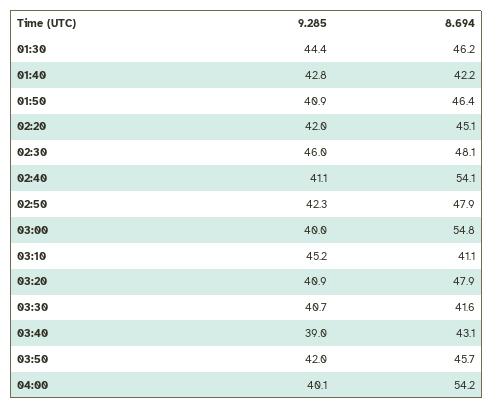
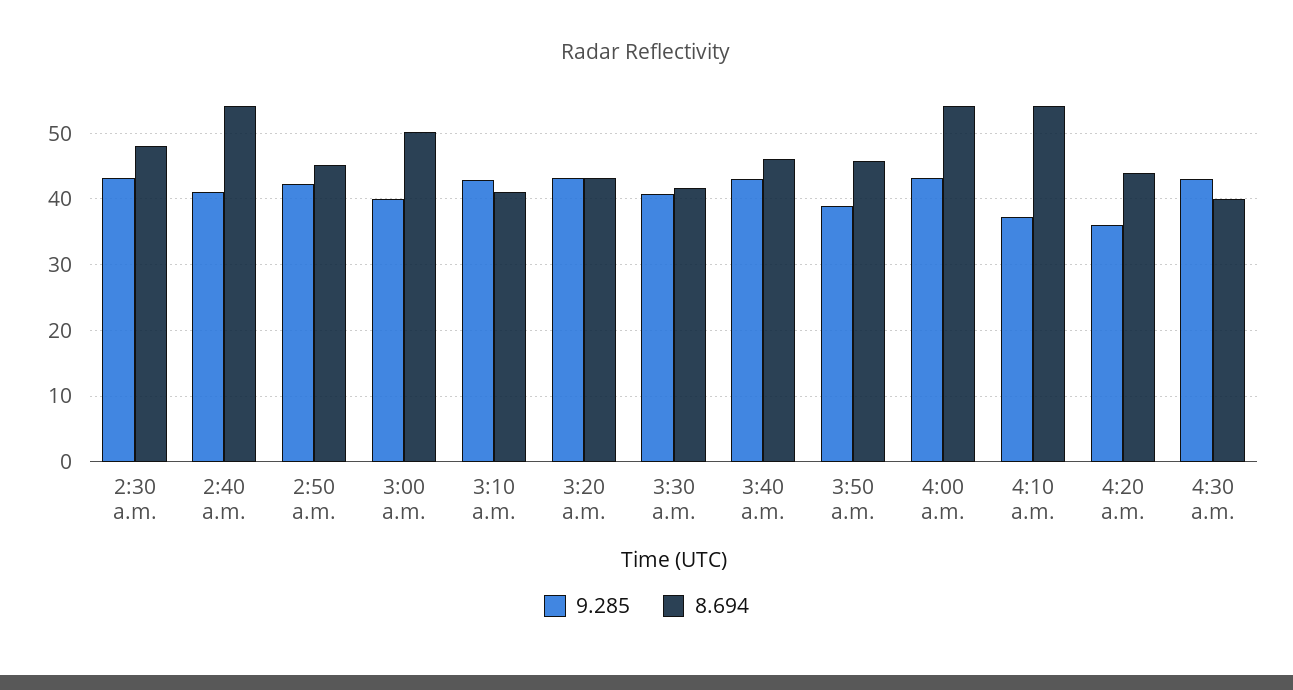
9.285, 01:30: 44.4 -> none
8.694, 01:30: 46.2 -> none
9.285, 01:40: 42.8 -> none
8.694, 01:40: 42.2 -> none
9.285, 01:50: 40.9 -> none
8.694, 01:50: 46.4 -> none
9.285, 02:20: 42 -> none
8.694, 02:20: 45.1 -> none
9.285, 02:30: 46 -> 43
8.694, 02:50: 47.9 -> 45
8.694, 03:00: 54.8 -> 50
9.285, 03:10: 45.2 -> 43
9.285, 03:20: 40.9 -> 43
8.694, 03:20: 47.9 -> 43
9.285, 03:40: 39 -> 43
8.694, 03:40: 43.1 -> 46
9.285, 03:50: 42 -> 39
9.285, 04:00: 40.1 -> 43
9.285, 4:10 a.m.: none -> 37
8.694, 4:10 a.m.: none -> 54
9.285, 4:20 a.m.: none -> 36
8.694, 4:20 a.m.: none -> 44
9.285, 4:30 a.m.: none -> 43
8.694, 4:30 a.m.: none -> 40

